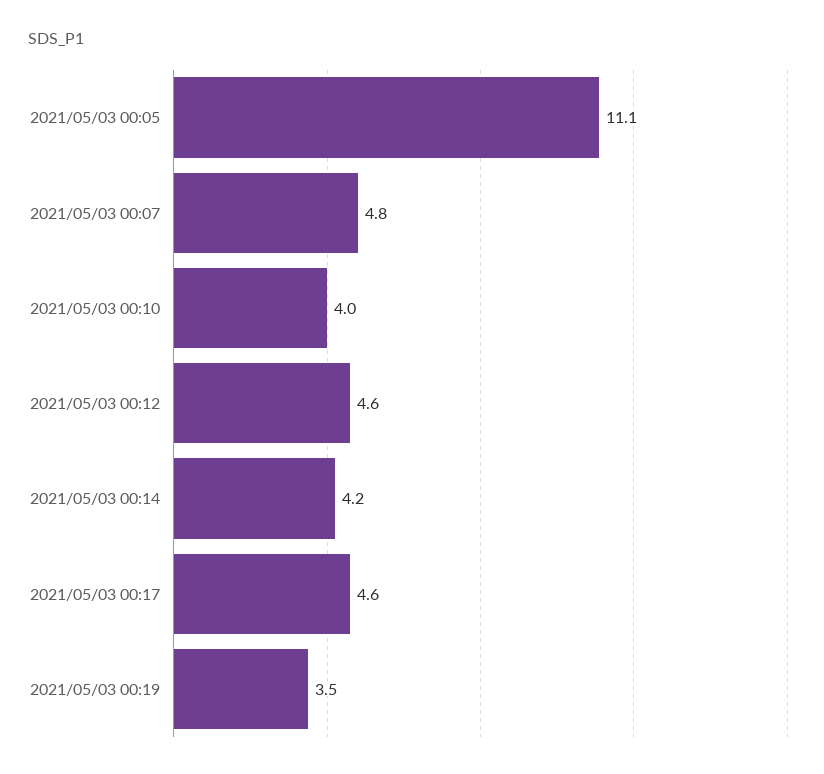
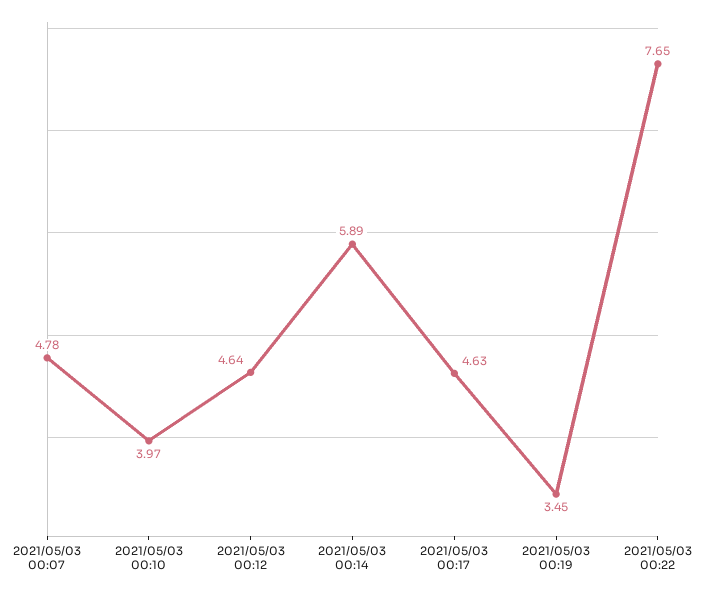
2021/05/03 00:05: 11.1 -> none
2021/05/03 00:14: 4.2 -> 5.89
2021/05/03 00:22: none -> 7.65

